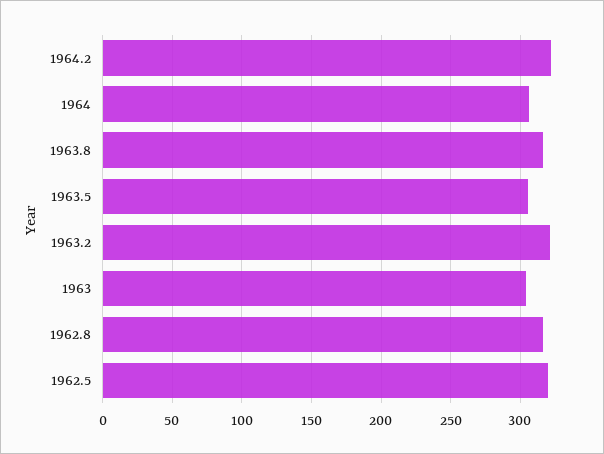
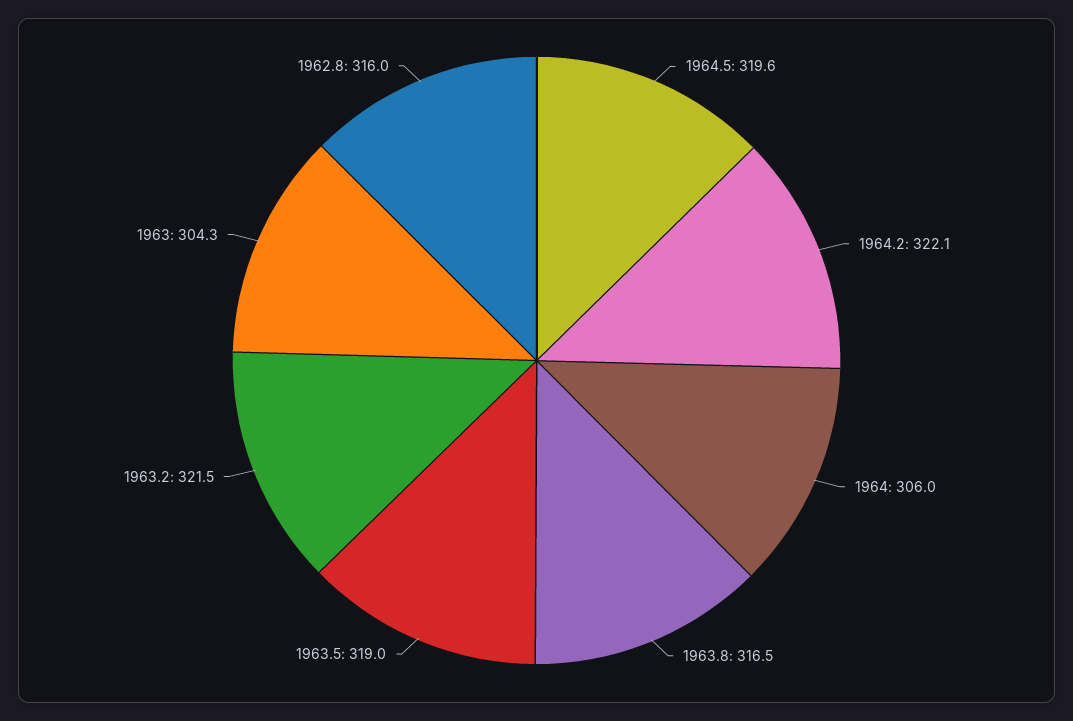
1963.5: 305 -> 319
1962.5: 320 -> none
1964.5: none -> 319.6

